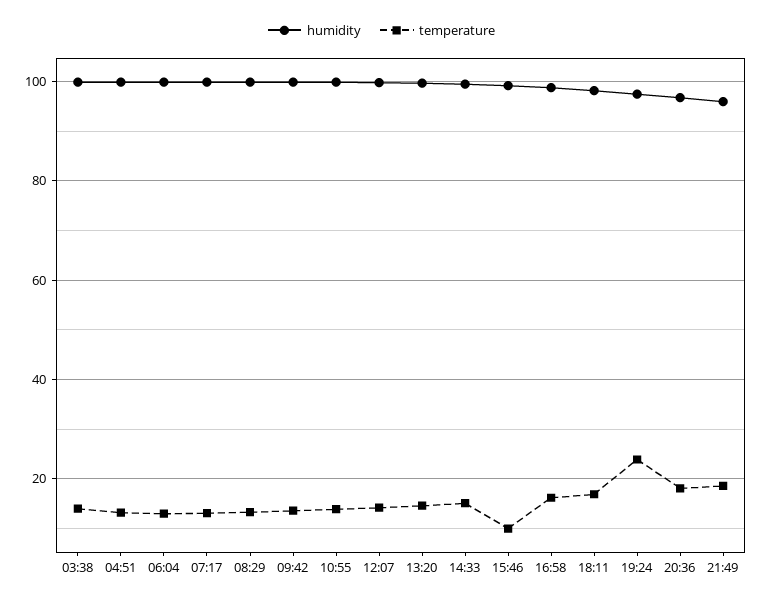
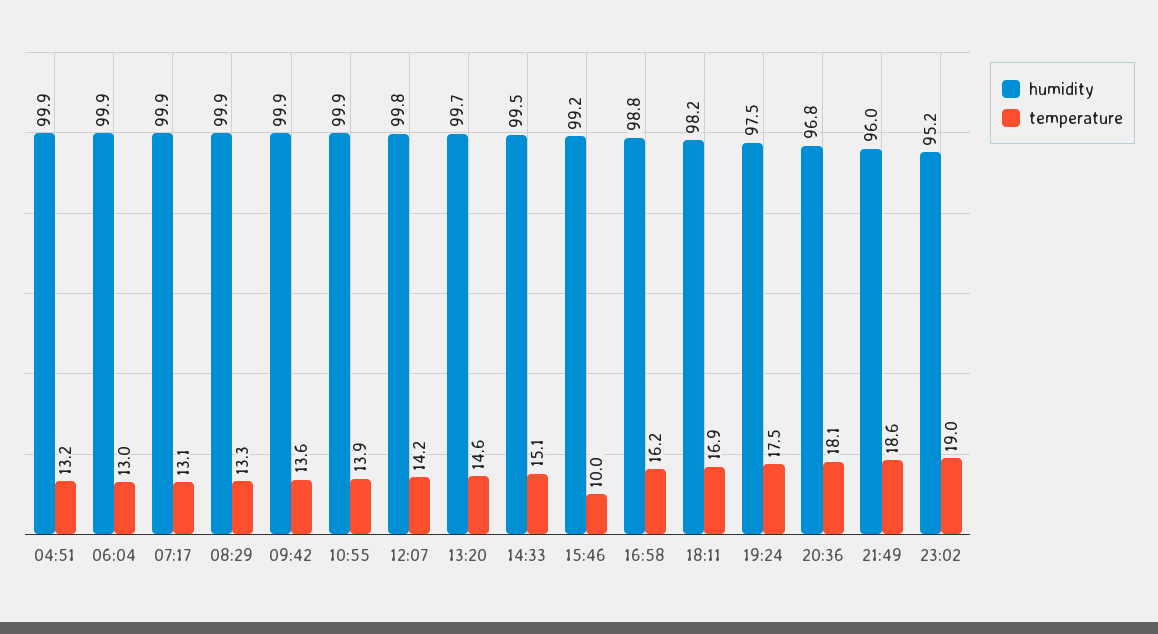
humidity, 03:38: 100 -> none
temperature, 03:38: 14 -> none
temperature, 19:24: 24 -> 17.5
humidity, 23:02: none -> 95.2
temperature, 23:02: none -> 19

